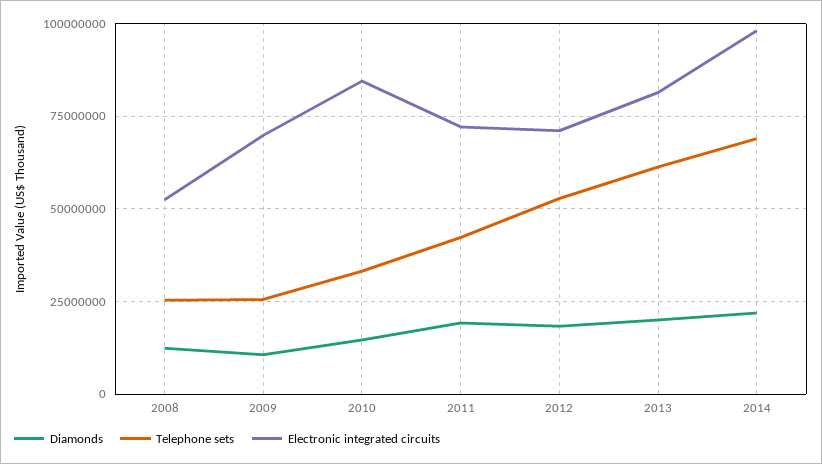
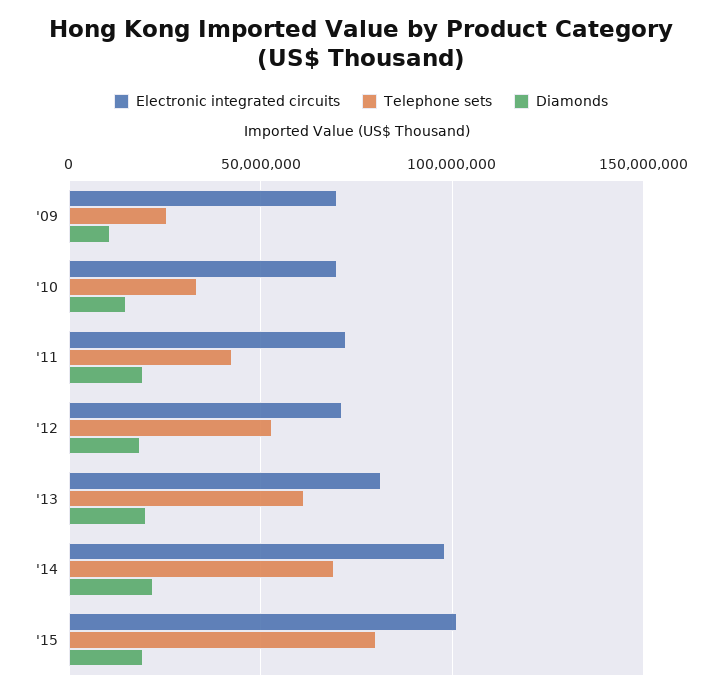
Diamonds, 2008: 12500000 -> none
Telephone sets, 2008: 25000000 -> none
Electronic integrated circuits, 2008: 52500000 -> none
Electronic integrated circuits, 2010: 85000000 -> 70000000
Electronic integrated circuits, '15: none -> 100000000
Telephone sets, '15: none -> 80000000
Diamonds, '15: none -> 20000000

